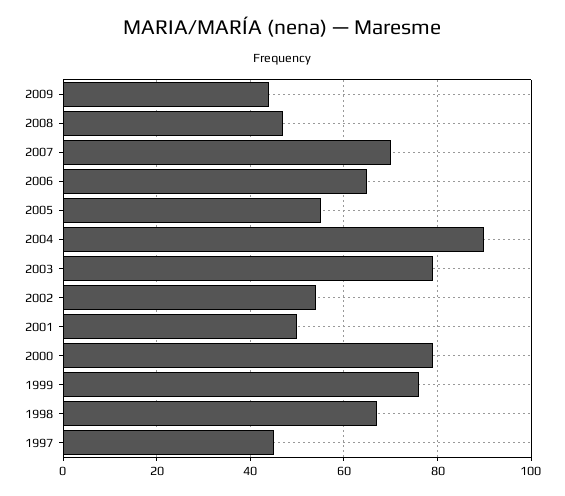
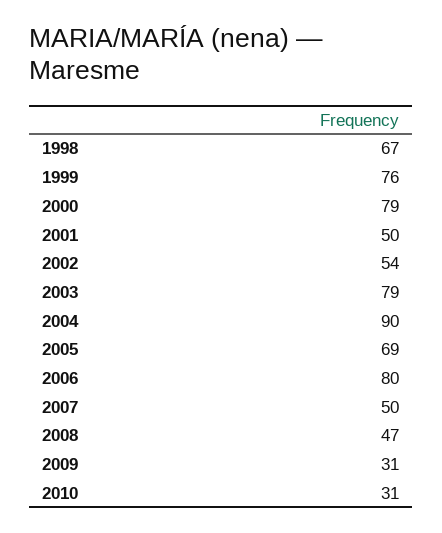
2009: 45 -> 31
2007: 70 -> 50
2006: 65 -> 80
2005: 55 -> 69
1997: 45 -> none
2010: none -> 31

